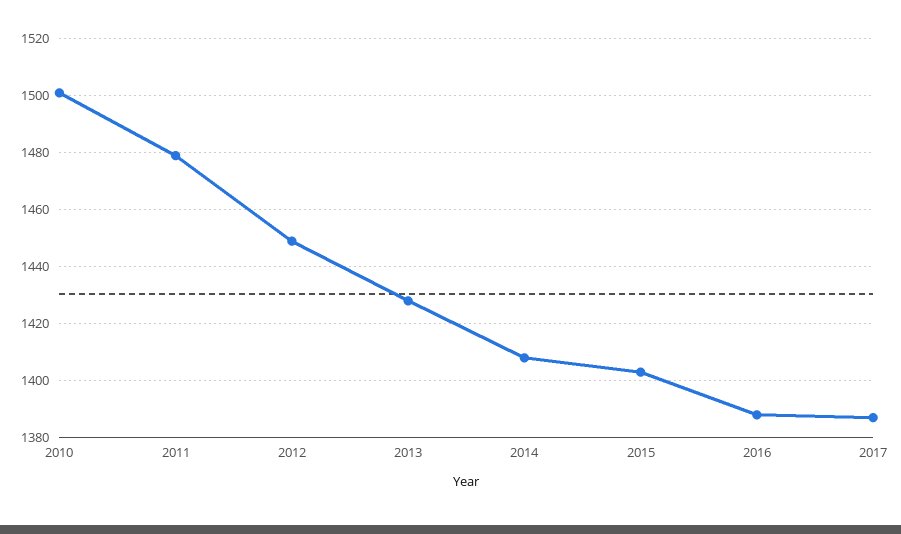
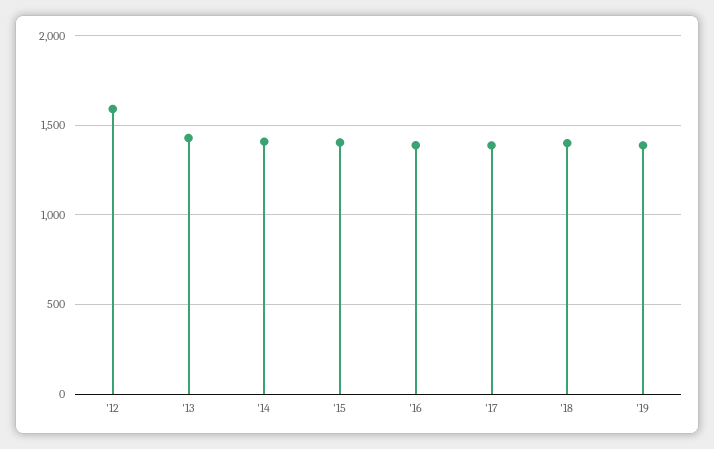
2010: 1500 -> none
2011: 1480 -> none
2012: 1450 -> 1600
'18: none -> 1400
'19: none -> 1400

